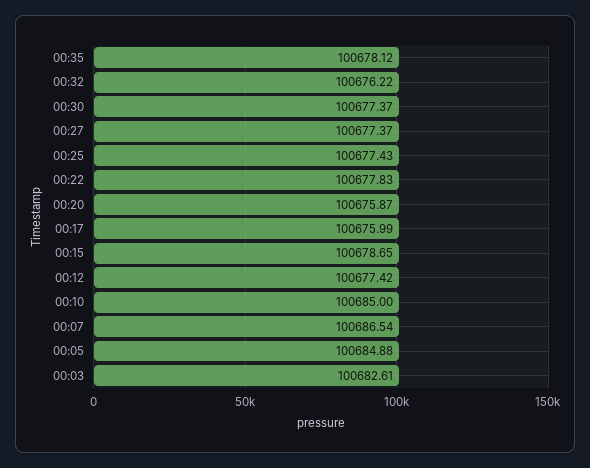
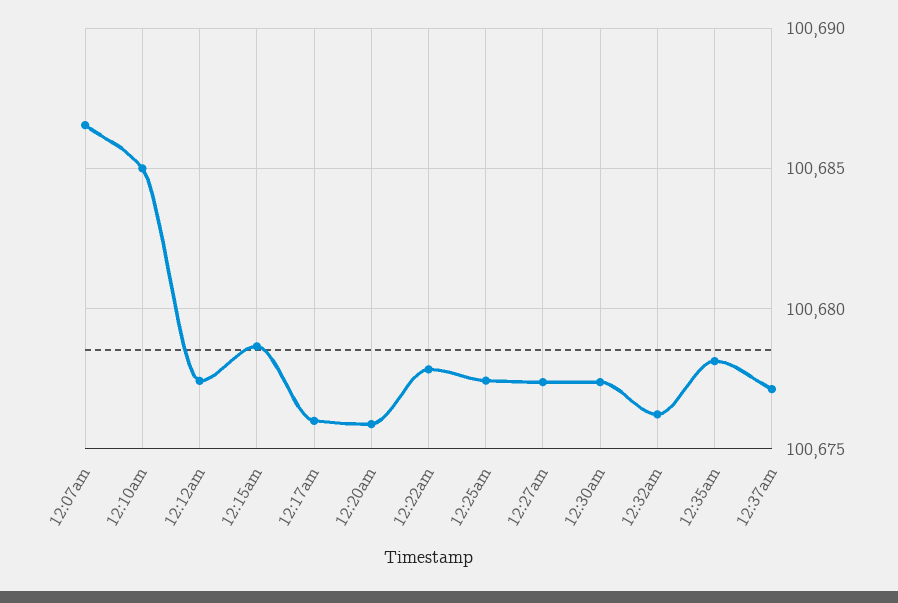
00:05: 100684.88 -> none
00:03: 100682.61 -> none
12:37am: none -> 100677

